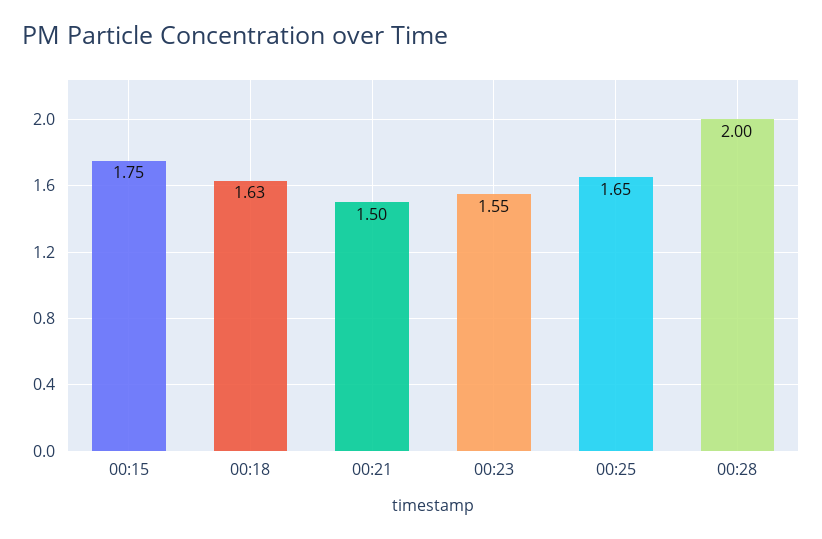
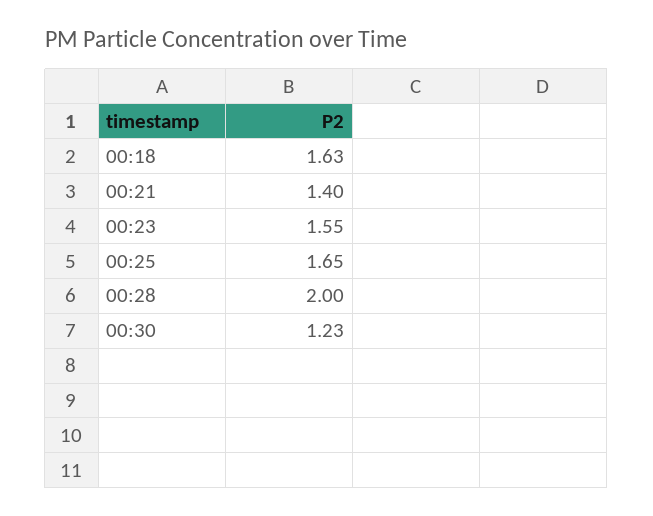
00:15: 1.75 -> none
00:21: 1.5 -> 1.4
00:30: none -> 1.23

